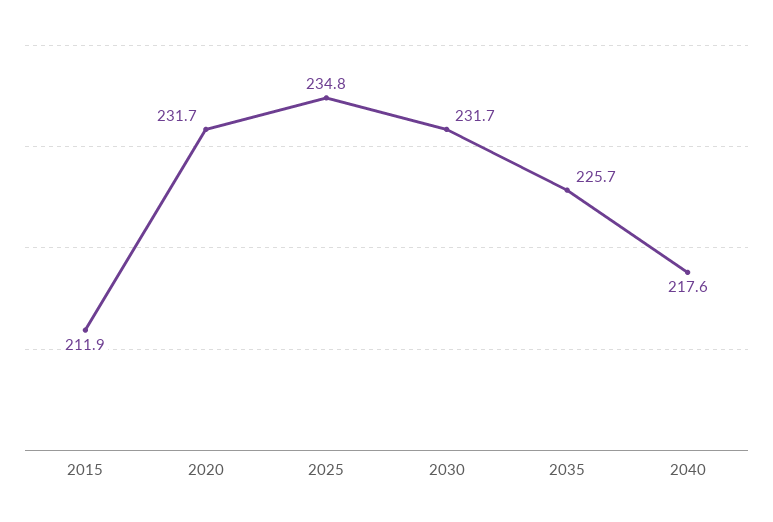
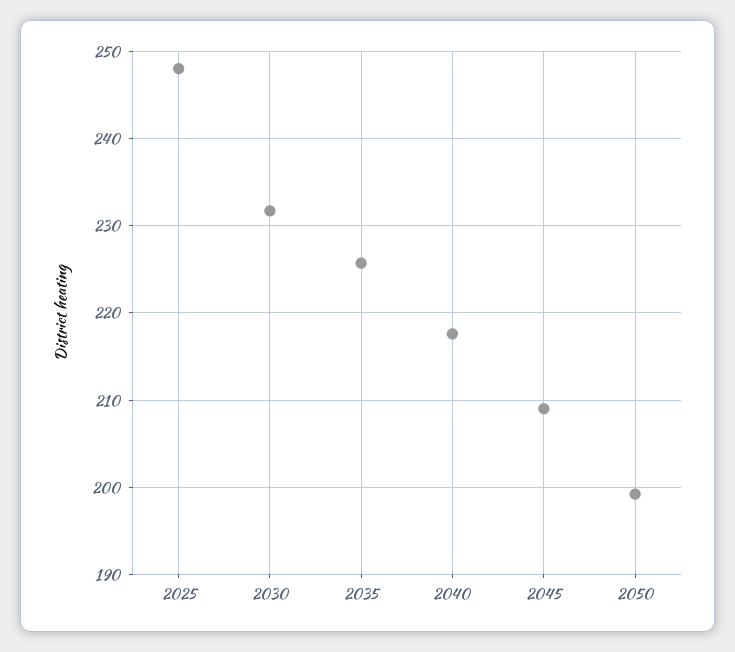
2015: 211.9 -> none
2020: 231.7 -> none
2025: 234.8 -> 248
2045: none -> 209
2050: none -> 199

